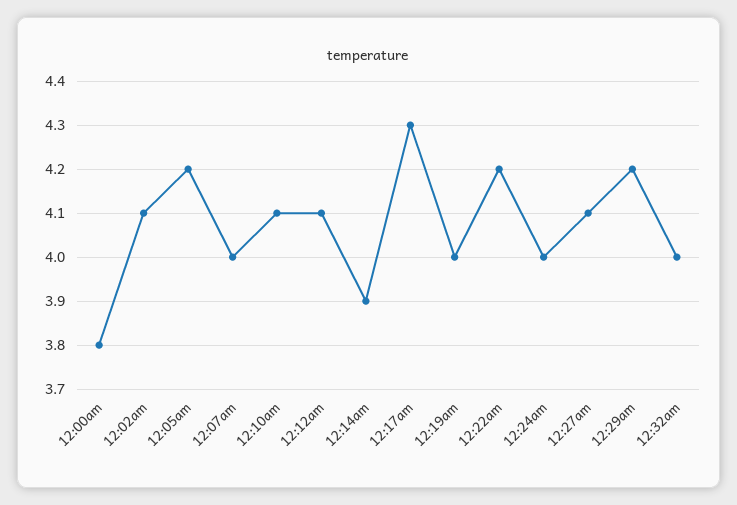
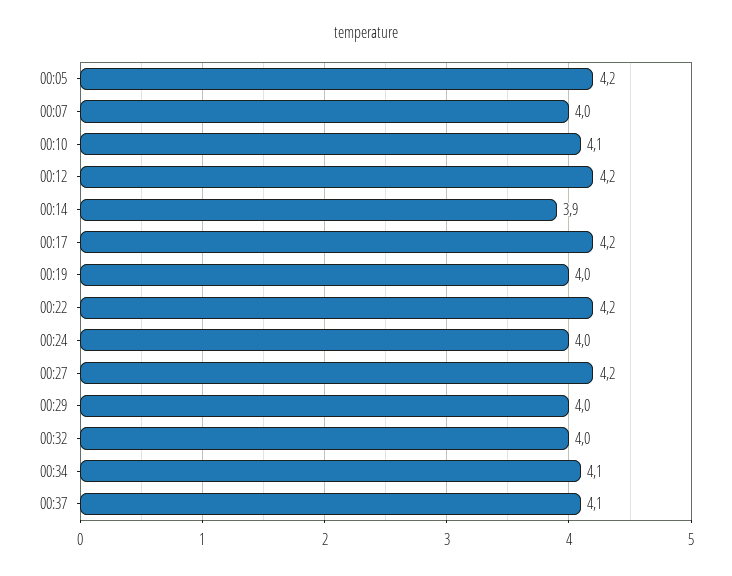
12:00am: 3.8 -> none
12:02am: 4.1 -> none
12:12am: 4.1 -> 4.2
12:17am: 4.3 -> 4.2
12:27am: 4.1 -> 4.2
12:29am: 4.2 -> 4
00:34: none -> 4.1
00:37: none -> 4.1

